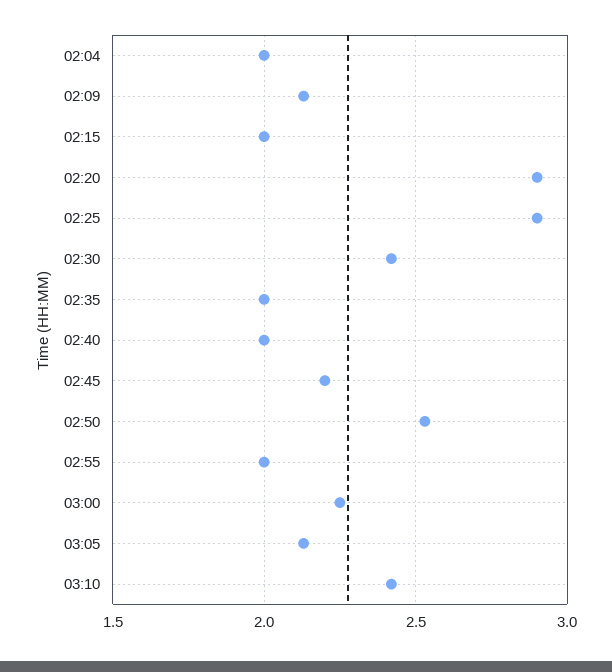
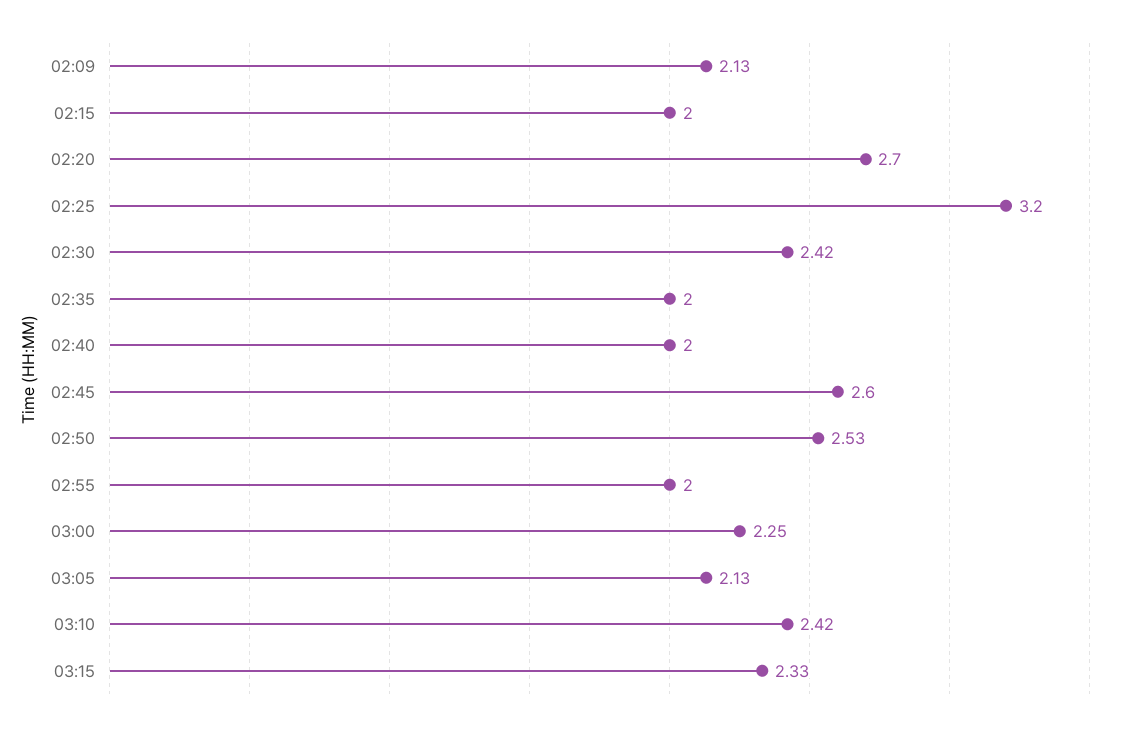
02:04: 2 -> none
02:20: 2.9 -> 2.7
02:25: 2.9 -> 3.2
02:45: 2.2 -> 2.6
03:15: none -> 2.33

